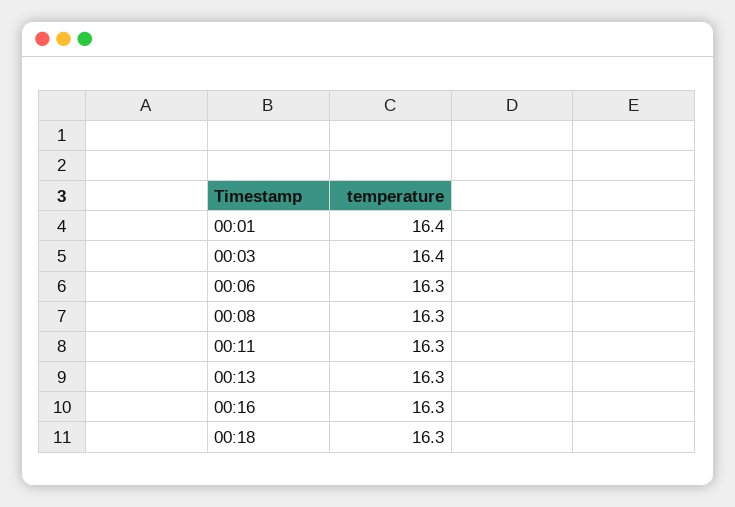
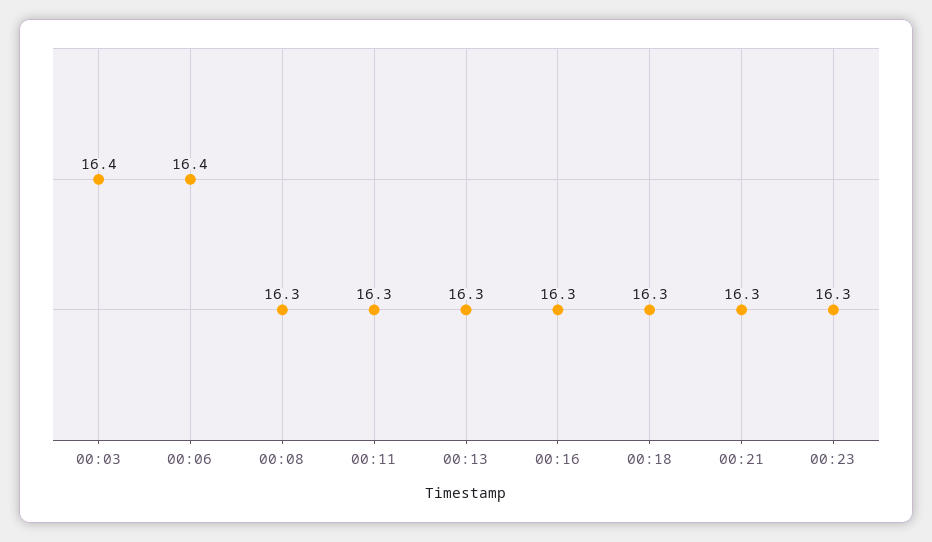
00:01: 16.4 -> none
00:06: 16.3 -> 16.4
00:21: none -> 16.3
00:23: none -> 16.3

